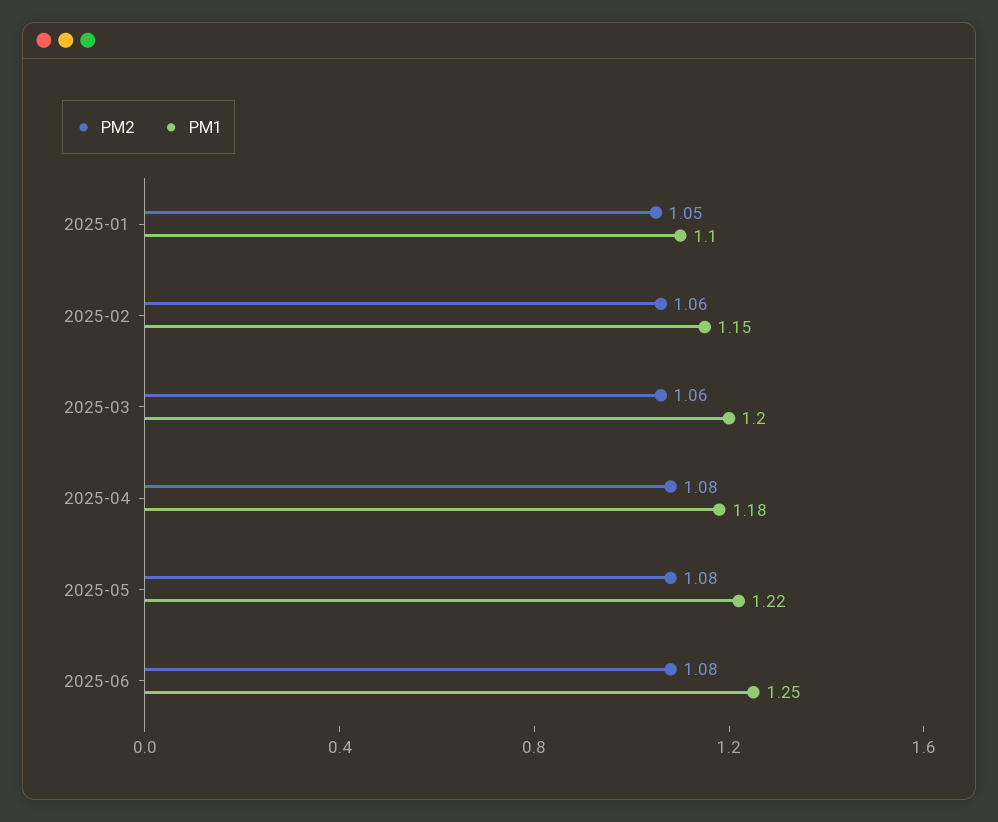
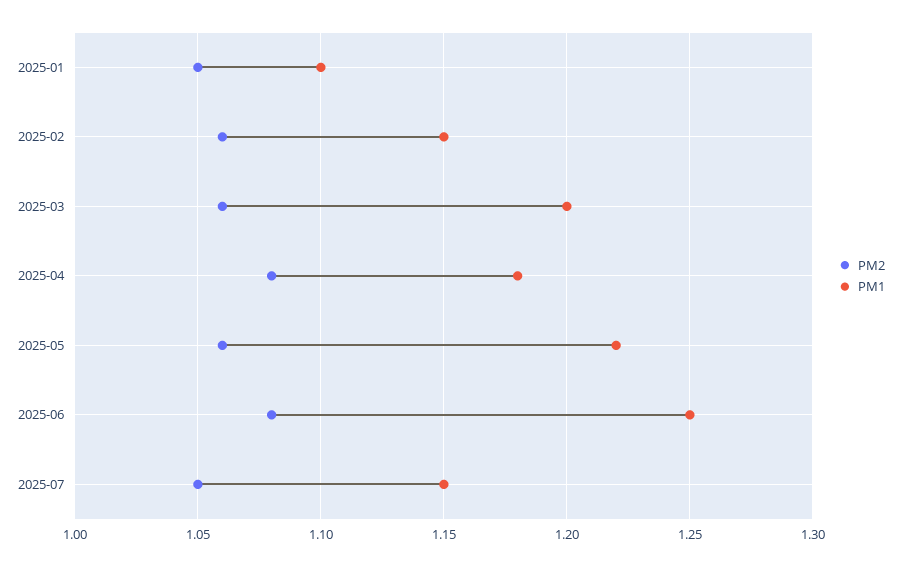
PM2, 2025-05: 1.08 -> 1.06
PM2, 2025-07: none -> 1.05
PM1, 2025-07: none -> 1.15

